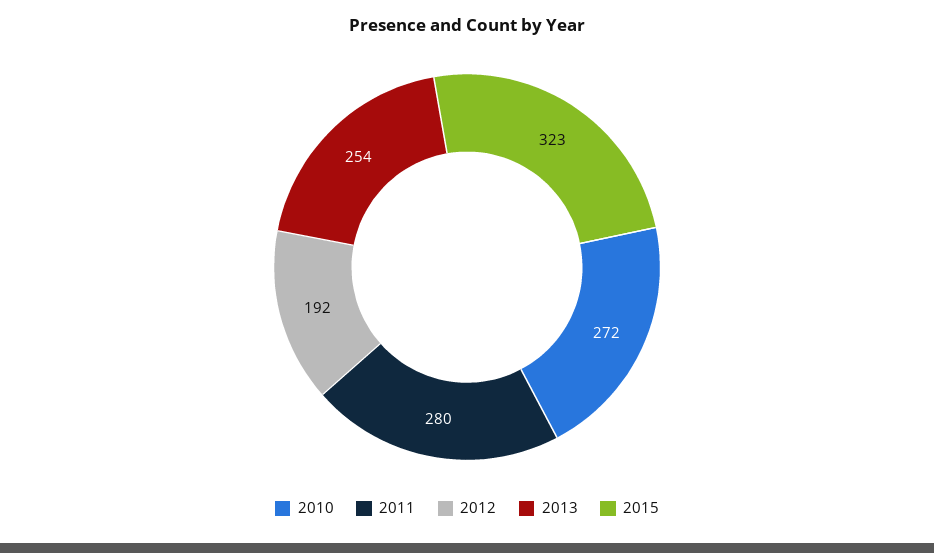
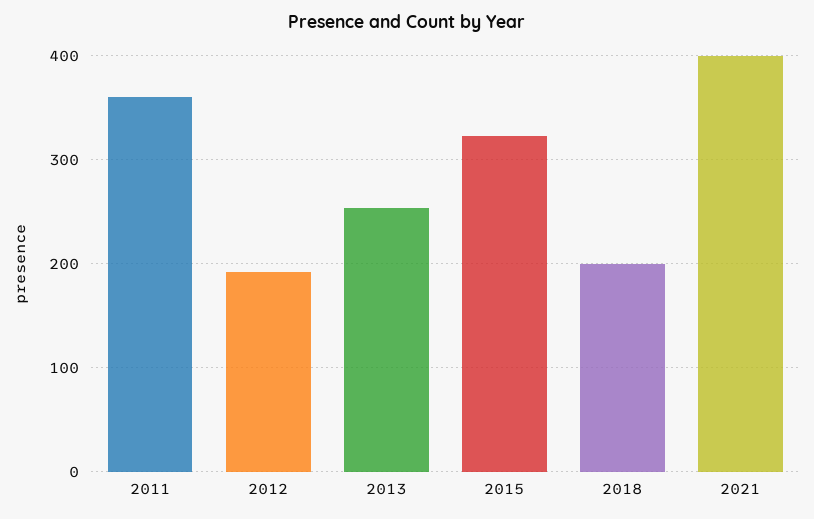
2010: 272 -> none
2011: 280 -> 360
2018: none -> 200
2021: none -> 400

